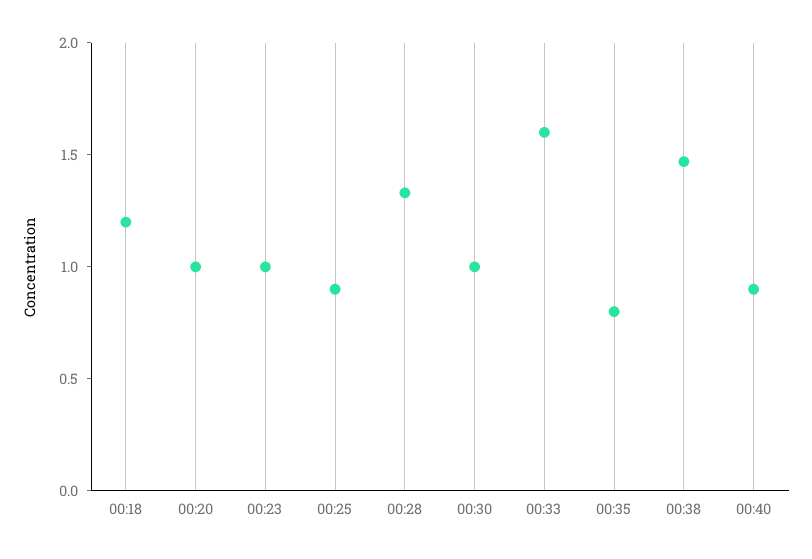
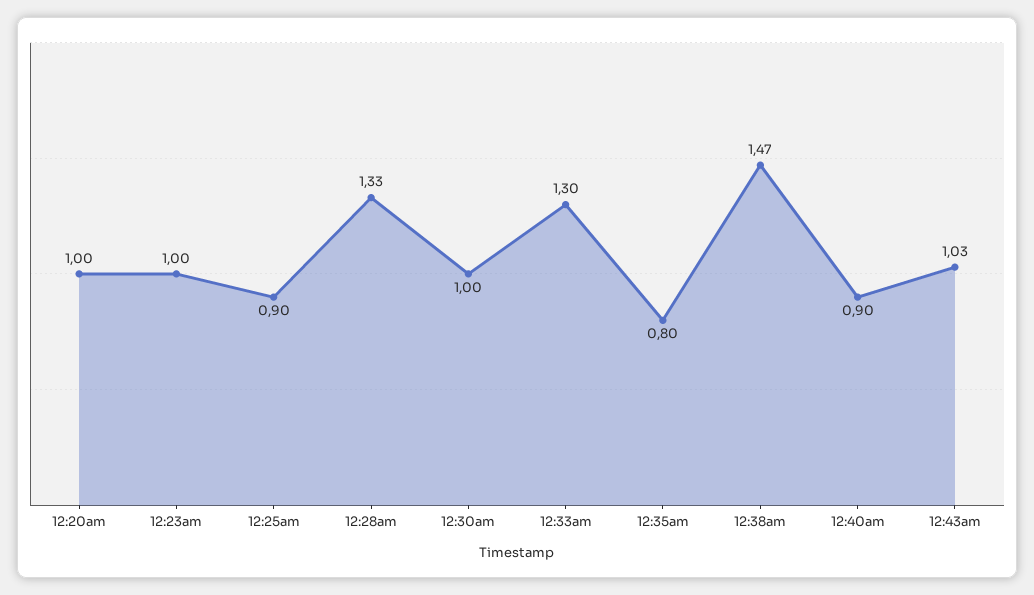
00:18: 1.2 -> none
00:33: 1.6 -> 1.3
12:43am: none -> 1.03

